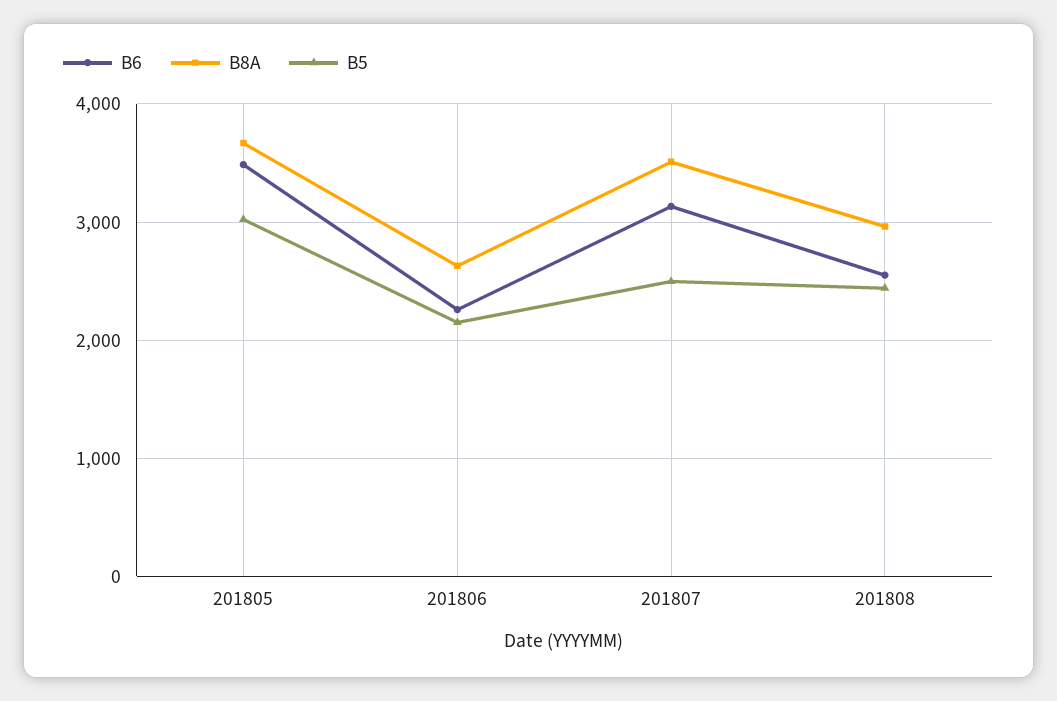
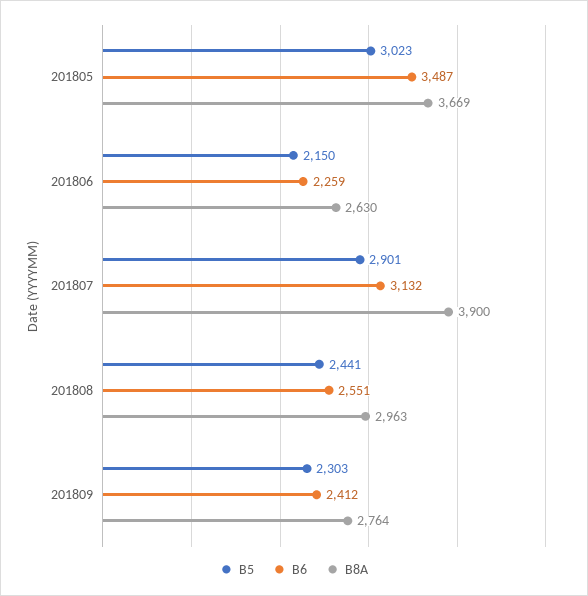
B8A, 201807: 3500 -> 3900
B5, 201807: 2500 -> 2901
B5, 201809: none -> 2303
B6, 201809: none -> 2412
B8A, 201809: none -> 2764

